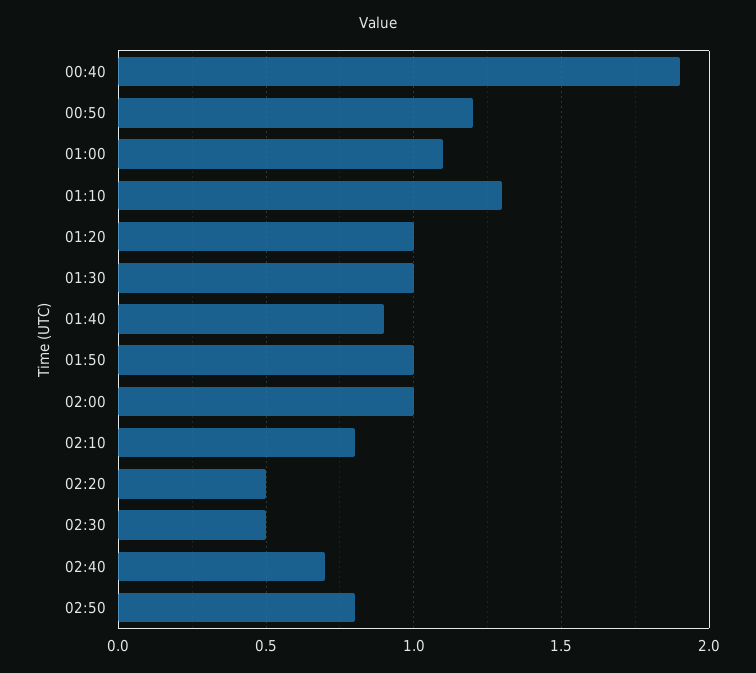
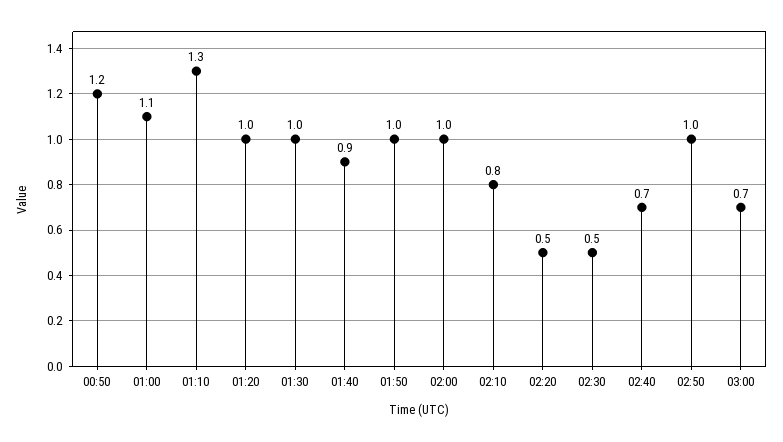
00:40: 1.9 -> none
02:50: 0.8 -> 1
03:00: none -> 0.7

